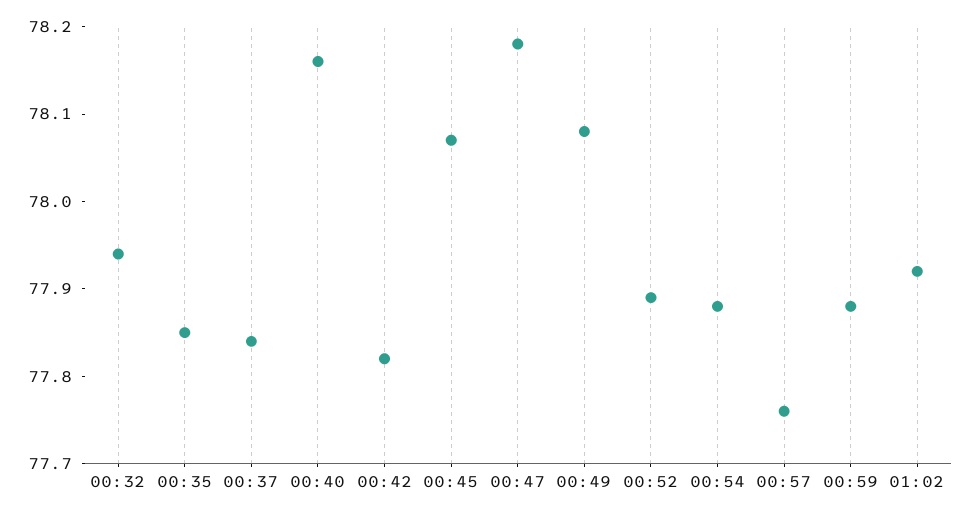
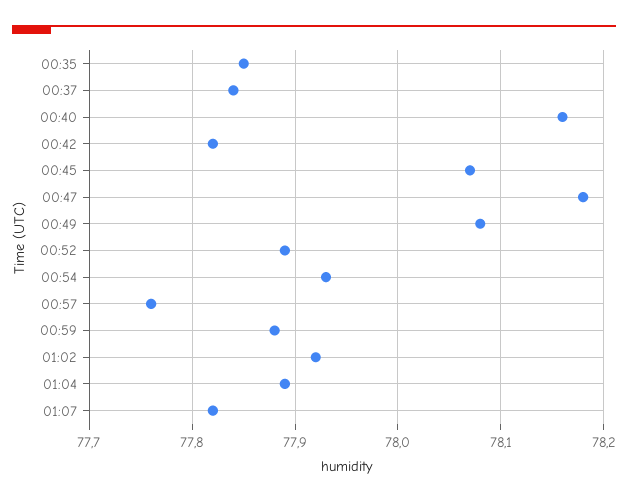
00:32: 77.94 -> none
00:54: 77.88 -> 77.93
01:04: none -> 77.89
01:07: none -> 77.82

